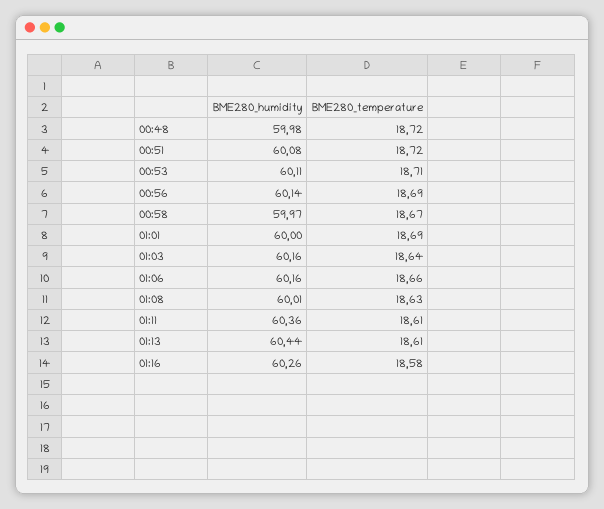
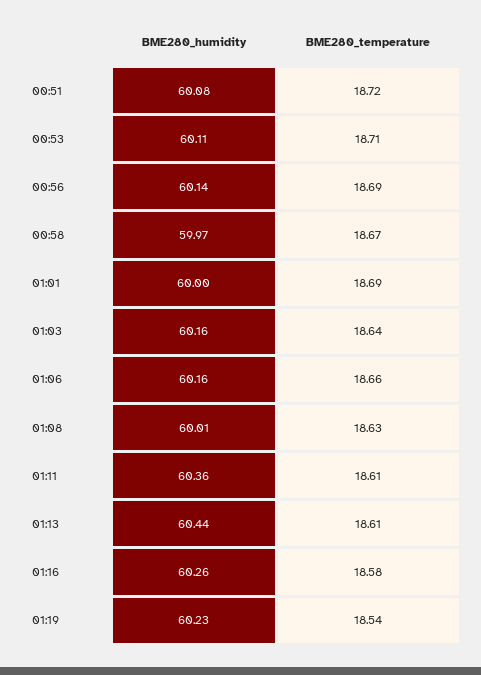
BME280_humidity, 00:48: 59.98 -> none
BME280_temperature, 00:48: 18.72 -> none
BME280_humidity, 01:19: none -> 60.23
BME280_temperature, 01:19: none -> 18.54

